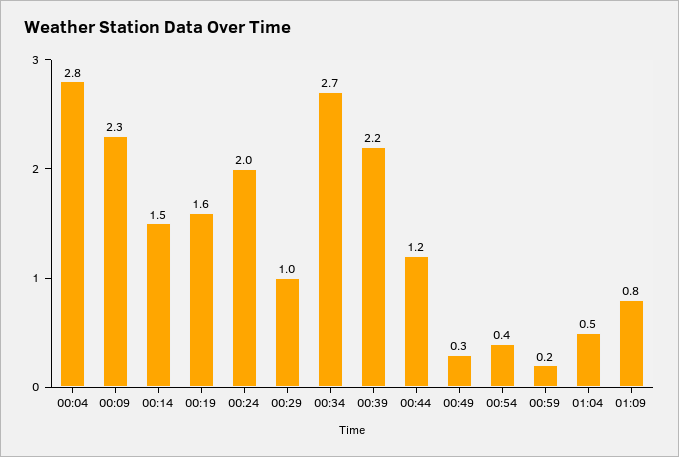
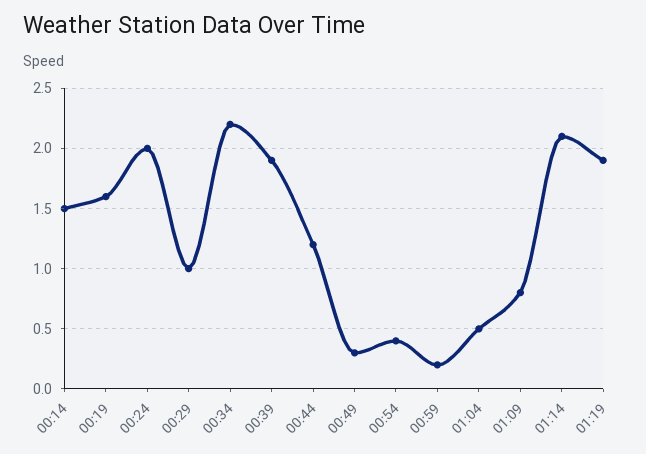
00:04: 2.8 -> none
00:09: 2.3 -> none
00:34: 2.7 -> 2.2
00:39: 2.2 -> 1.9
01:14: none -> 2.1
01:19: none -> 1.9

